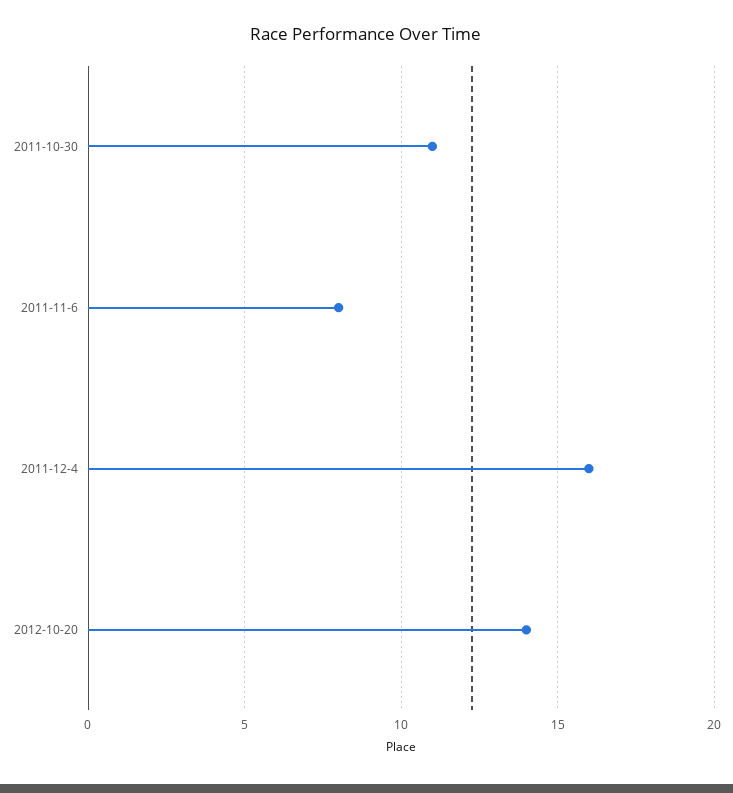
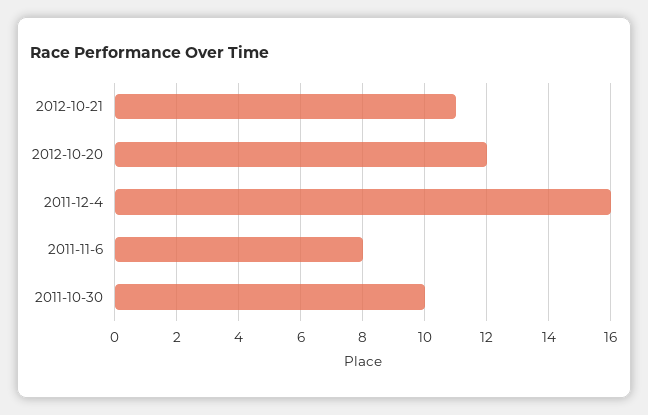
2011-10-30: 11 -> 10
2012-10-20: 14 -> 12
2012-10-21: none -> 11

